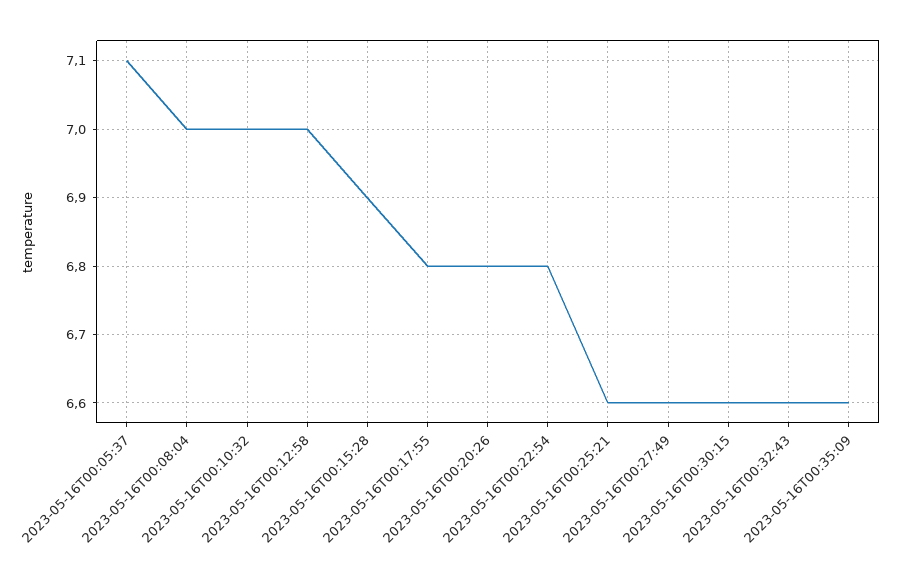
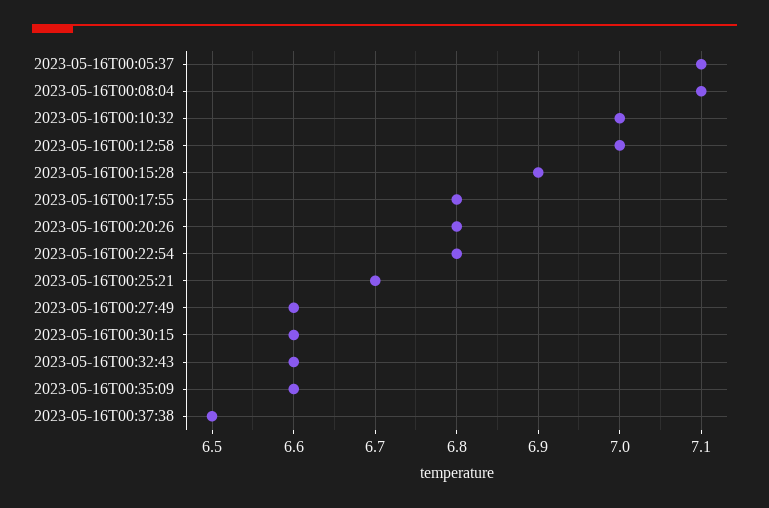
2023-05-16T00:08:04: 7 -> 7.1
2023-05-16T00:25:21: 6.6 -> 6.7
2023-05-16T00:37:38: none -> 6.5

